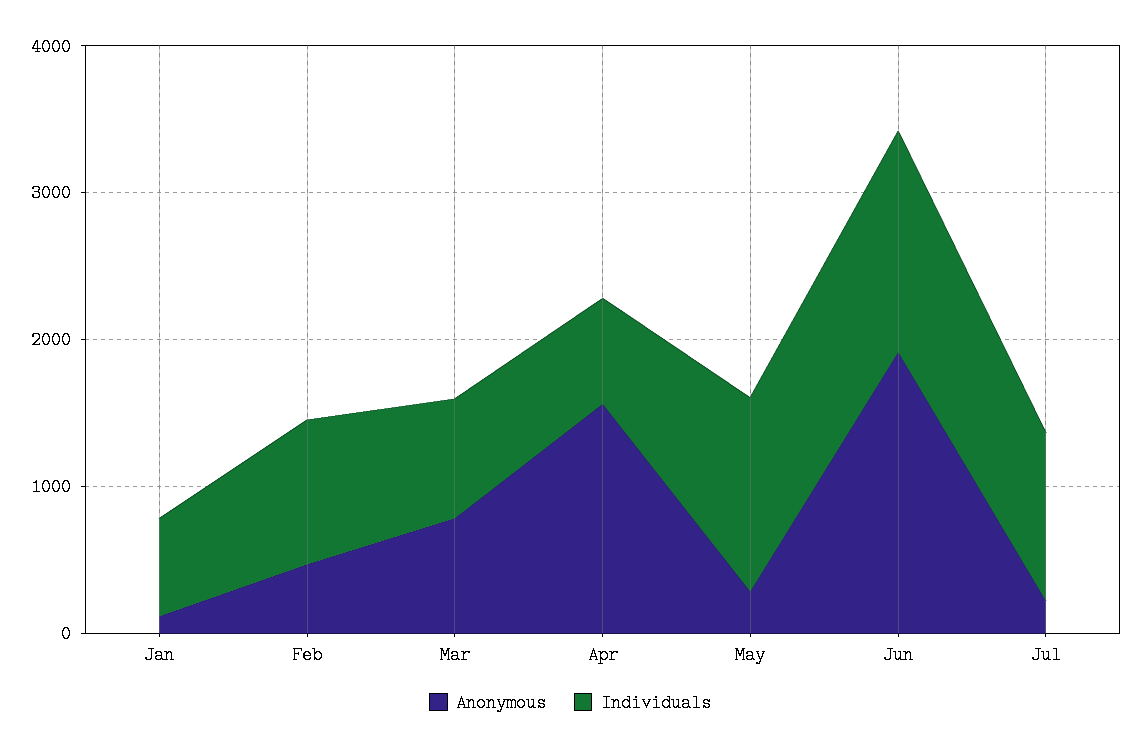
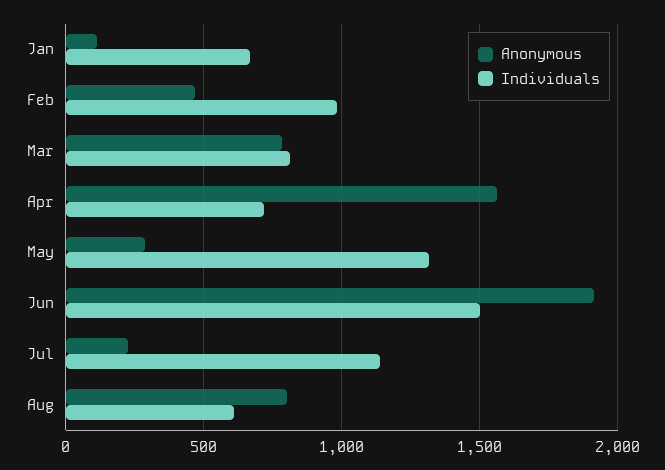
Anonymous, Aug: none -> 800
Individuals, Aug: none -> 600

